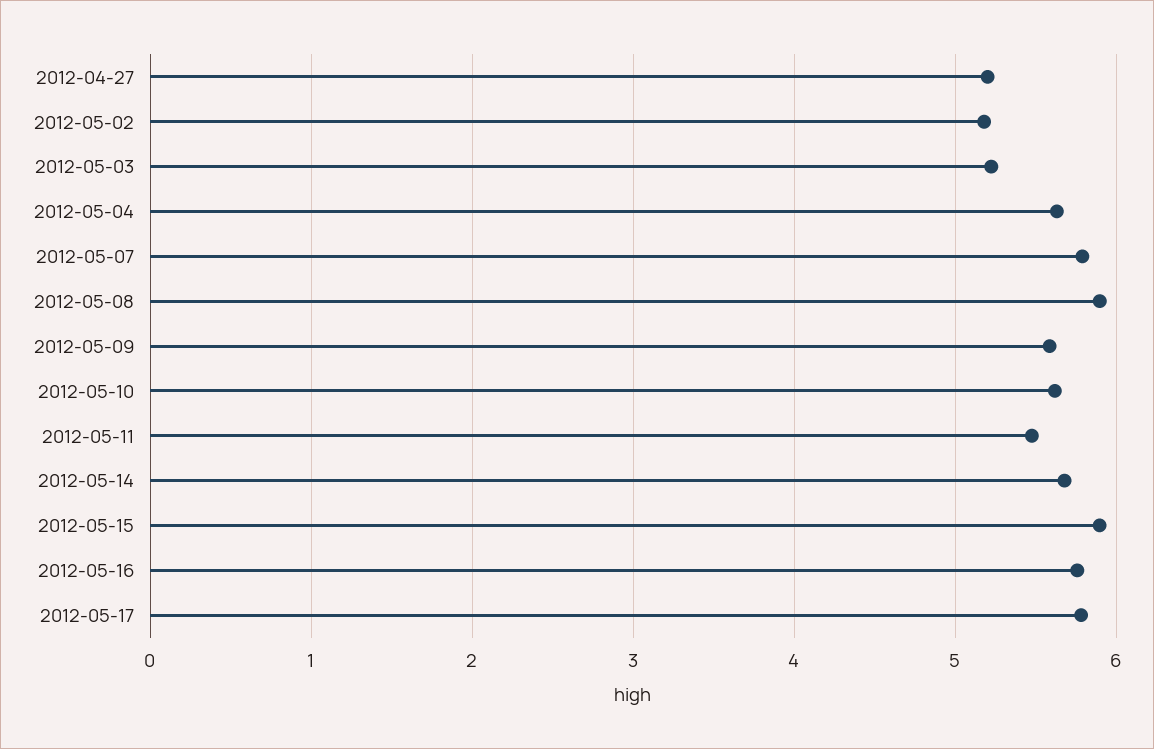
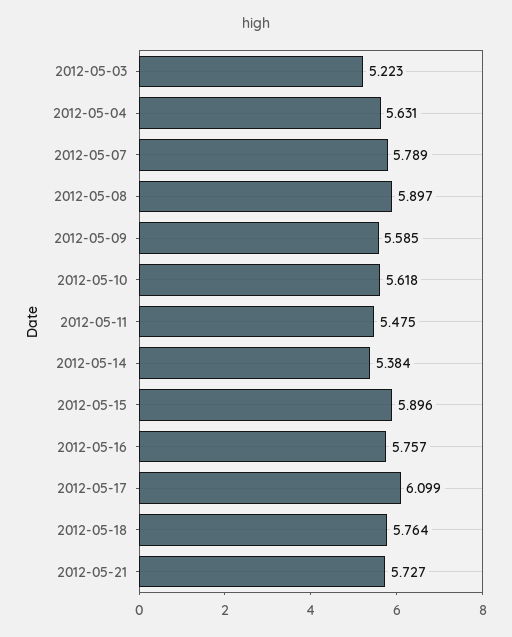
2012-04-27: 5.2 -> none
2012-05-02: 5.2 -> none
2012-05-14: 5.7 -> 5.384
2012-05-17: 5.8 -> 6.099
2012-05-18: none -> 5.764
2012-05-21: none -> 5.727

